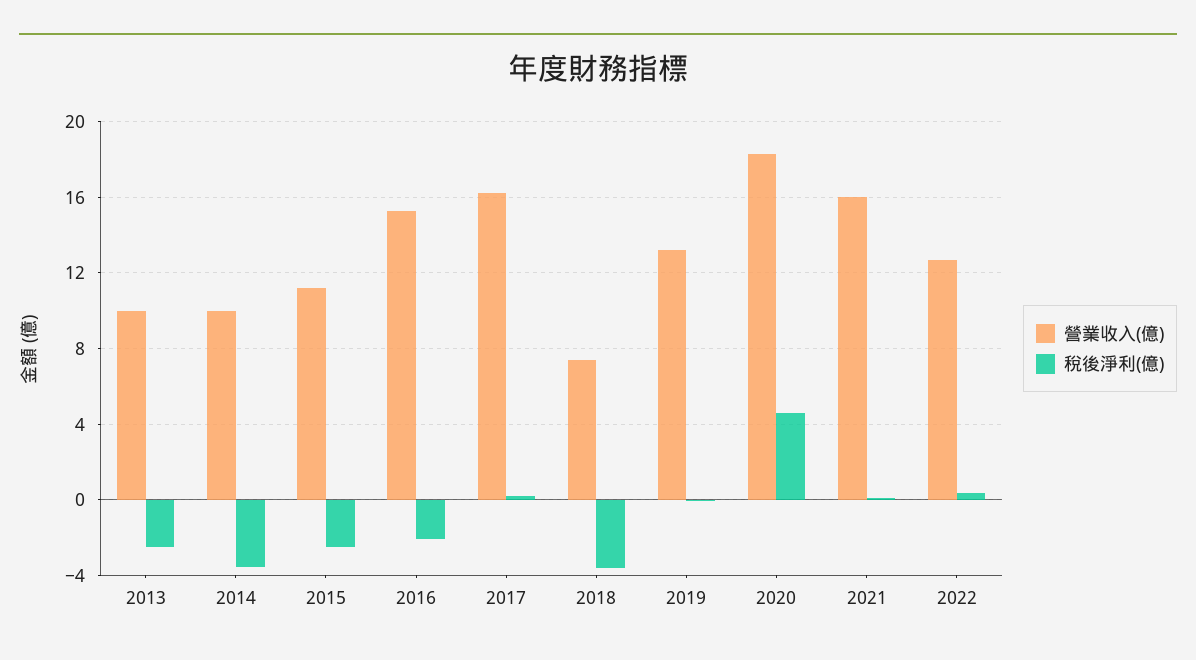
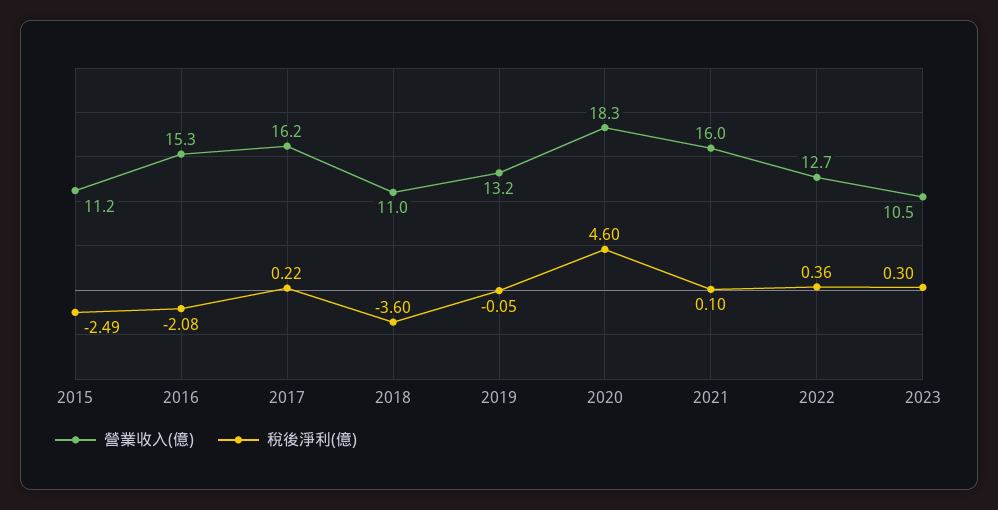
營業收入(億), 2013: 10 -> none
稅後淨利(億), 2013: -2.5 -> none
營業收入(億), 2014: 10 -> none
稅後淨利(億), 2014: -3.5 -> none
營業收入(億), 2018: 7.5 -> 11
營業收入(億), 2023: none -> 10.5
稅後淨利(億), 2023: none -> 0.3

